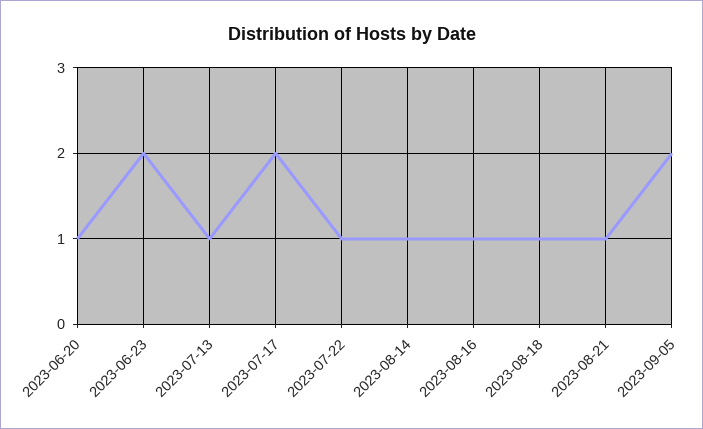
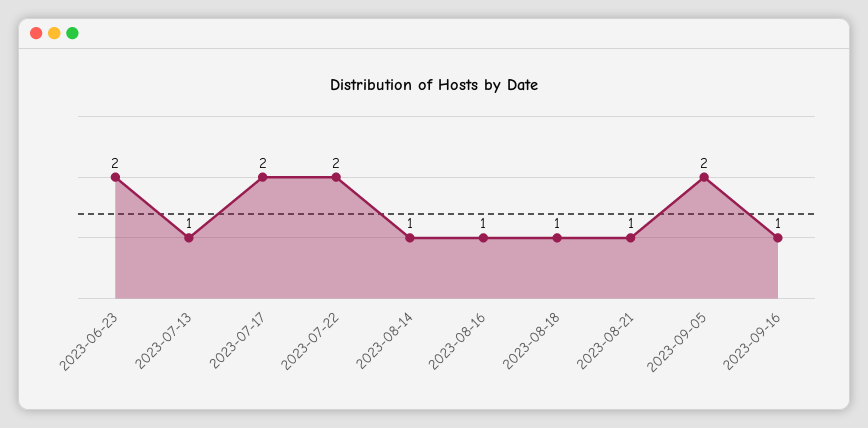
2023-06-20: 1 -> none
2023-07-22: 1 -> 2
2023-09-16: none -> 1

